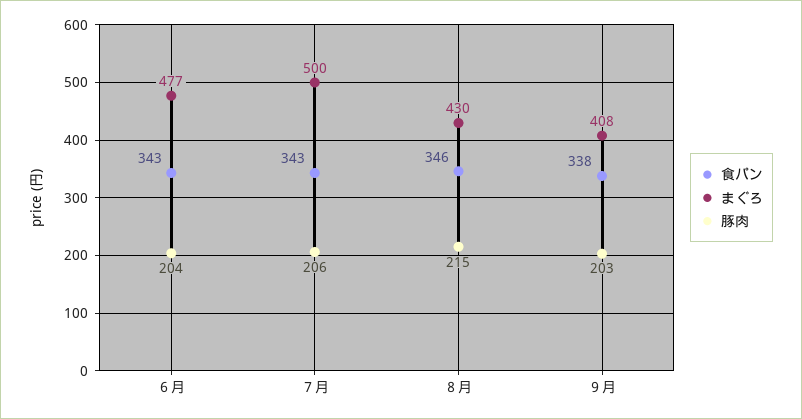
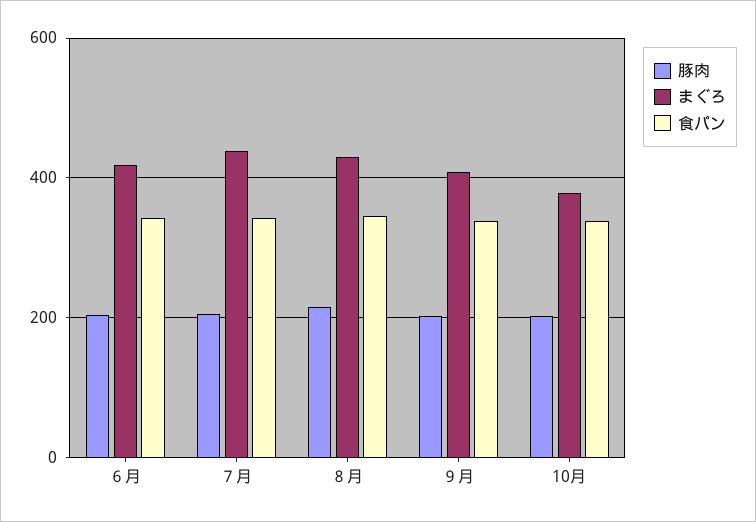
まぐろ, ６月: 477 -> 420
まぐろ, ７月: 500 -> 440
豚肉, 10月: none -> 200
まぐろ, 10月: none -> 380
食パン, 10月: none -> 340

